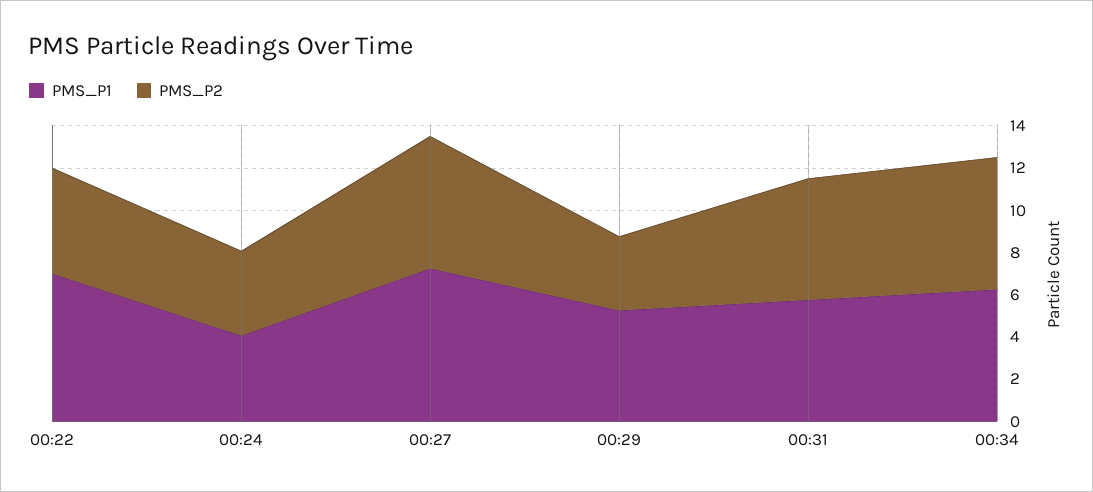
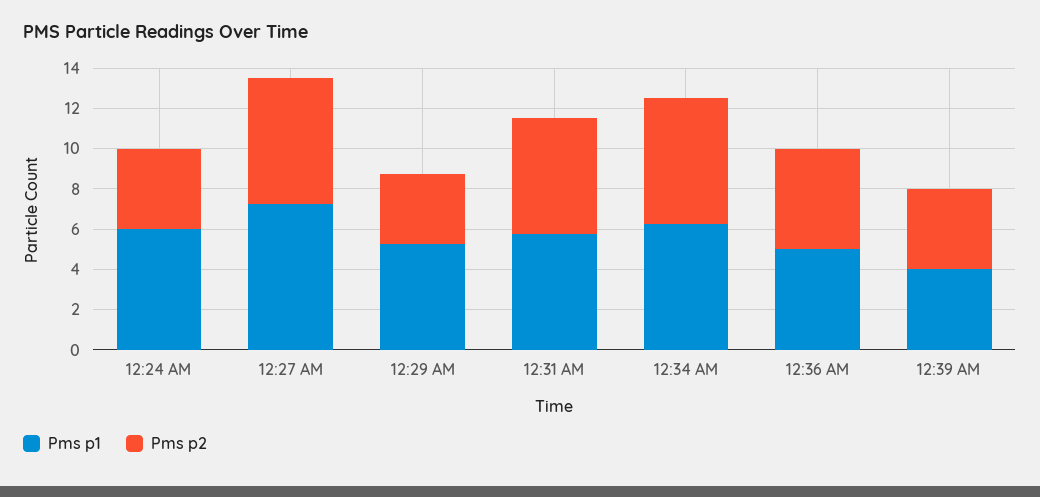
PMS_P1, 00:22: 7 -> none
PMS_P2, 00:22: 5 -> none
PMS_P1, 00:24: 4 -> 6
PMS_P1, 12:36 AM: none -> 5
PMS_P2, 12:36 AM: none -> 5
PMS_P1, 12:39 AM: none -> 4
PMS_P2, 12:39 AM: none -> 4

